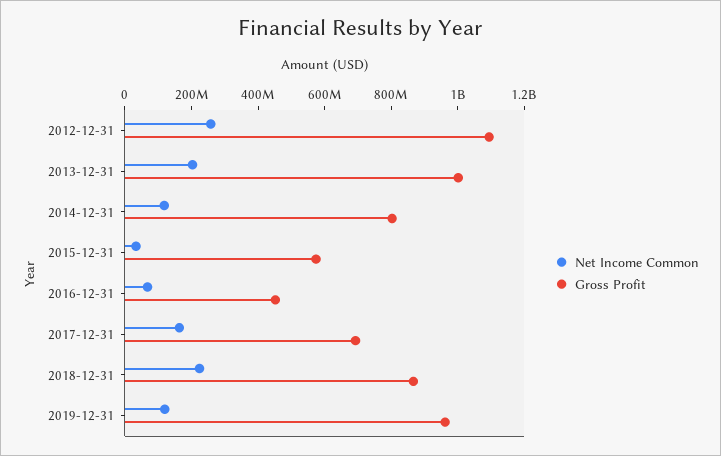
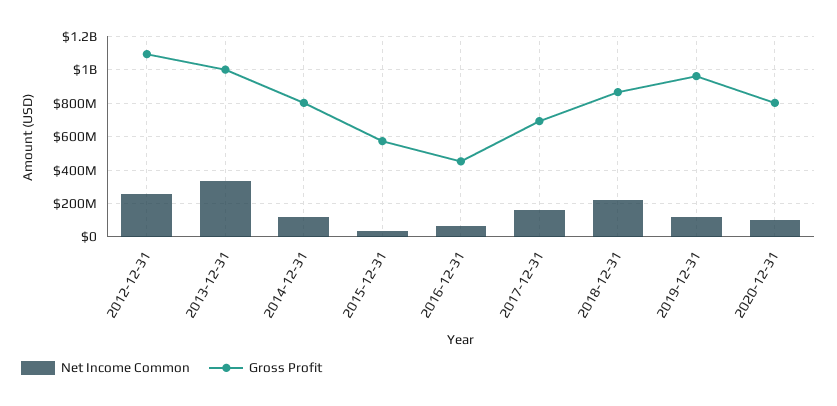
Net Income Common, 2013-12-31: 200000000 -> 350000000
Net Income Common, 2020-12-31: none -> 100000000
Gross Profit, 2020-12-31: none -> 800000000

